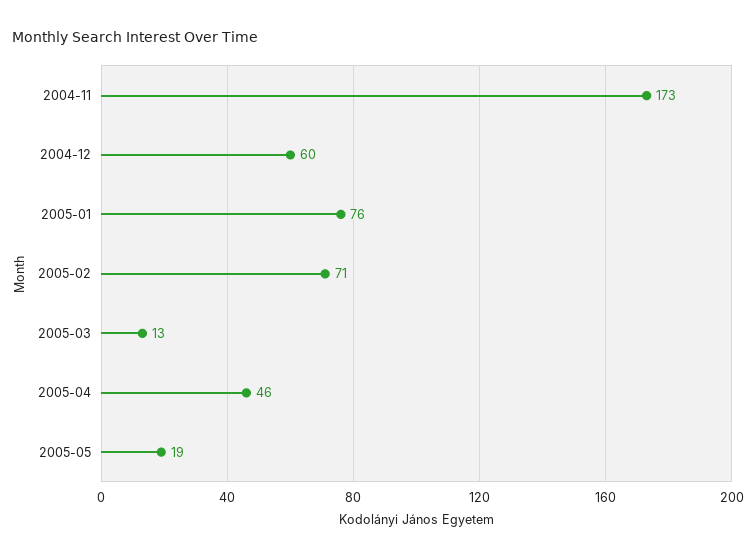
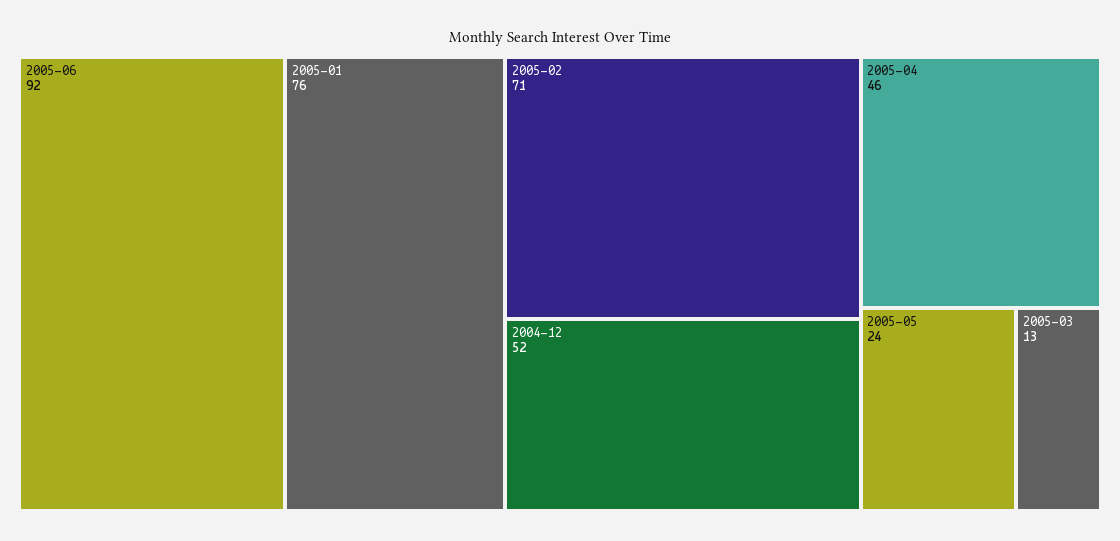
2004-11: 173 -> none
2004-12: 60 -> 52
2005-05: 19 -> 24
2005-06: none -> 92

